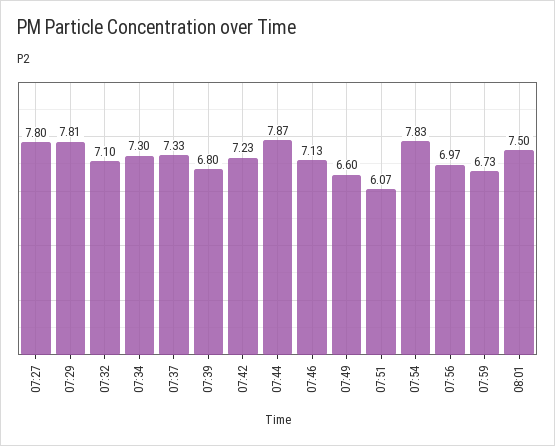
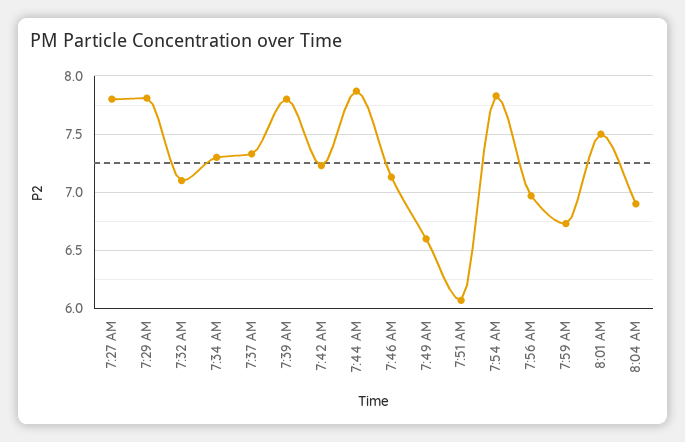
07:39: 6.8 -> 7.8
8:04 AM: none -> 6.9

